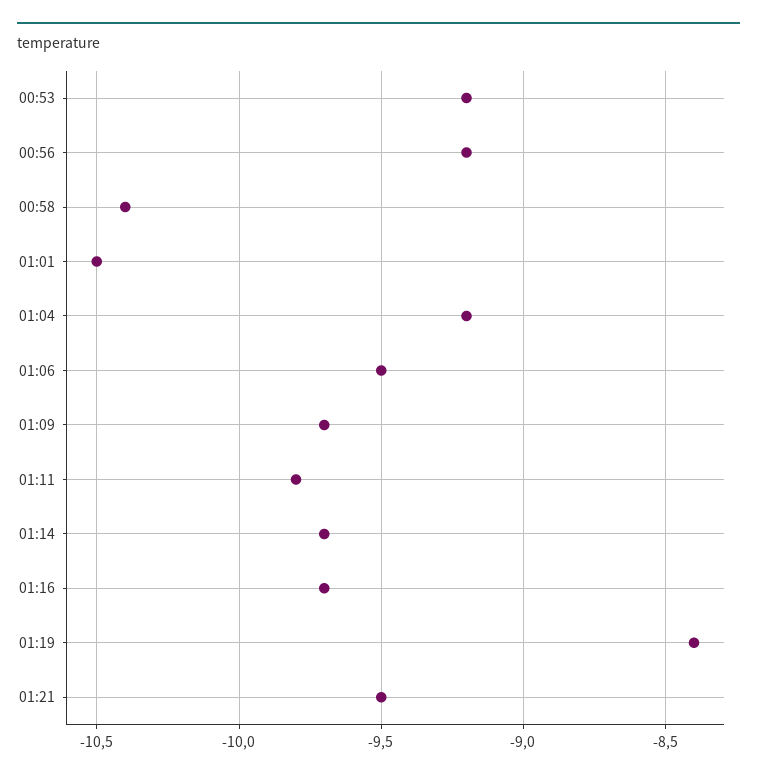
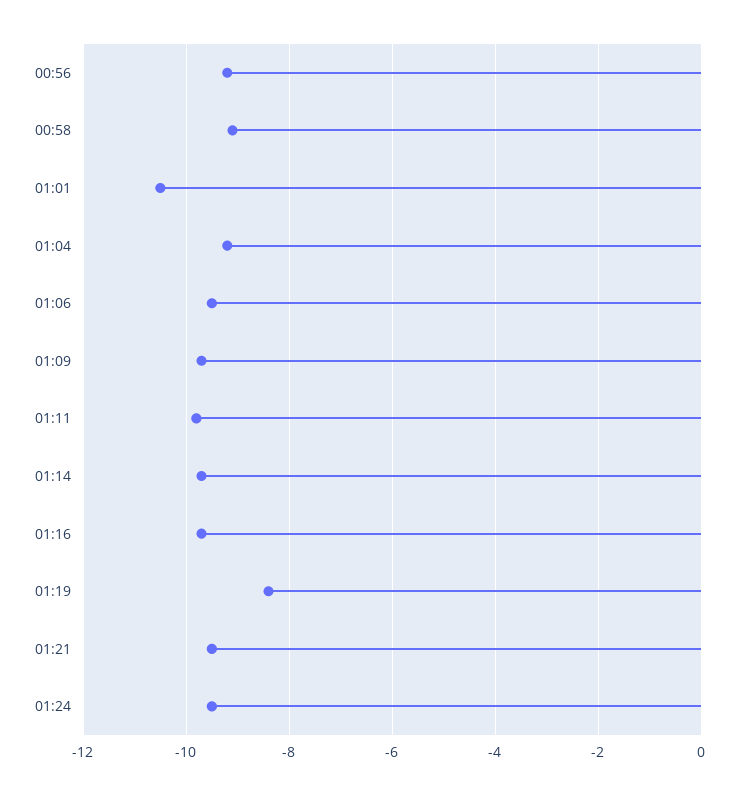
00:53: -9.2 -> none
00:58: -10.4 -> -9
01:24: none -> -9.5

